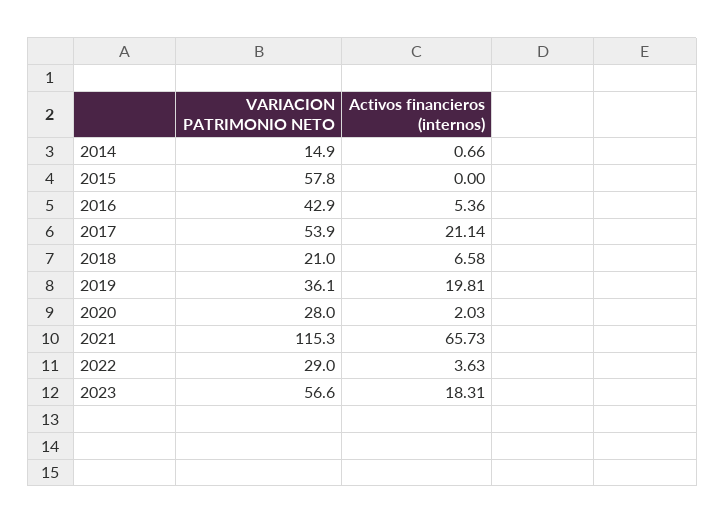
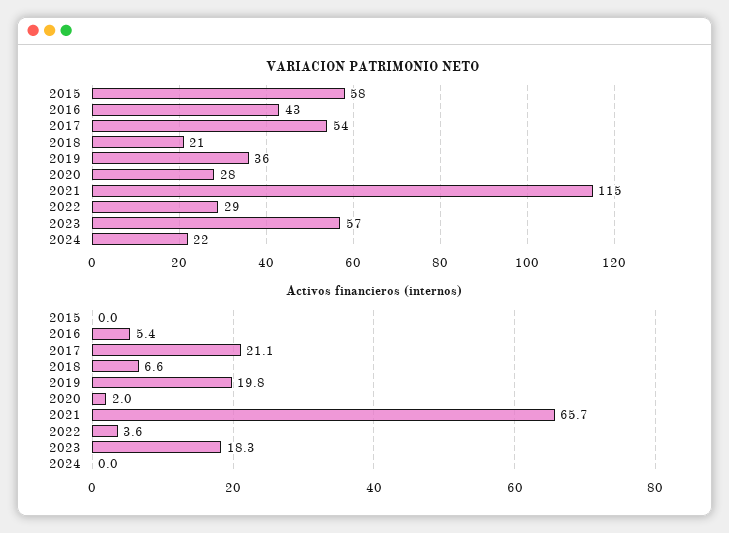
VARIACION PATRIMONIO NETO, 2014: 14.9 -> none
Activos financieros (internos), 2014: 0.66 -> none
VARIACION PATRIMONIO NETO, 2024: none -> 22
Activos financieros (internos), 2024: none -> 0

